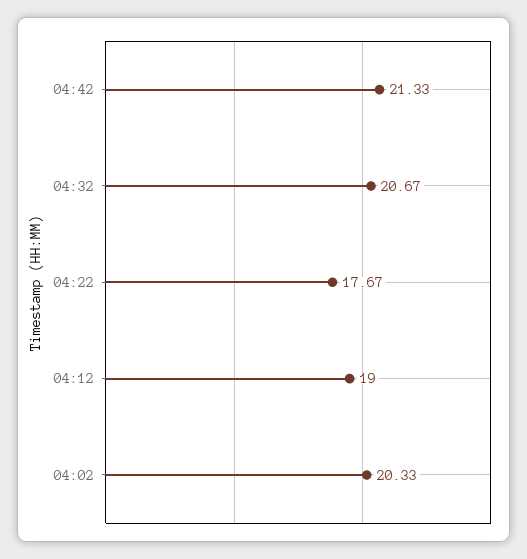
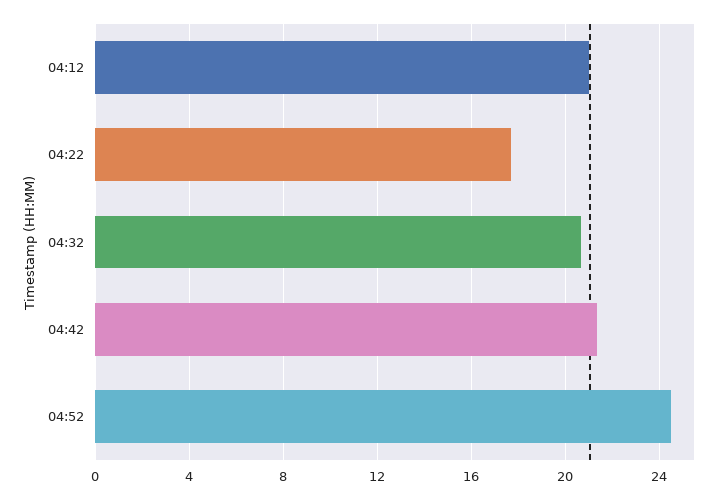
04:12: 19 -> 21
04:02: 20.33 -> none
04:52: none -> 24.5

